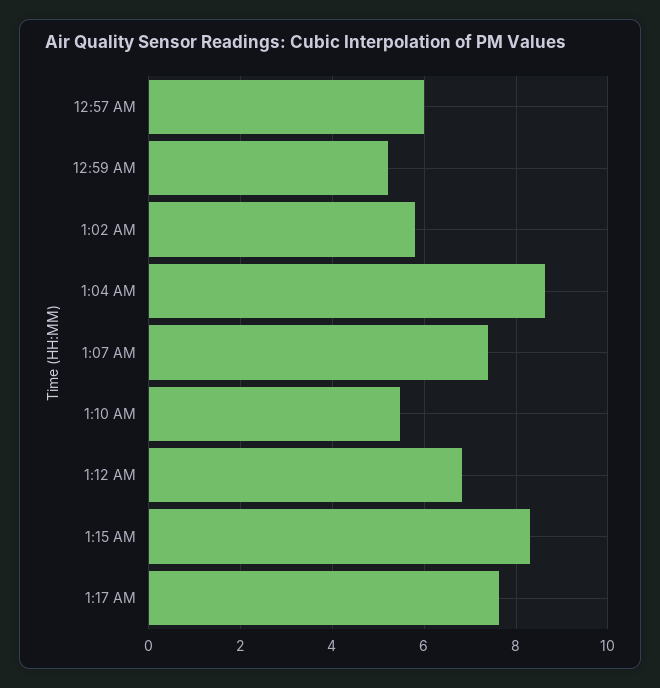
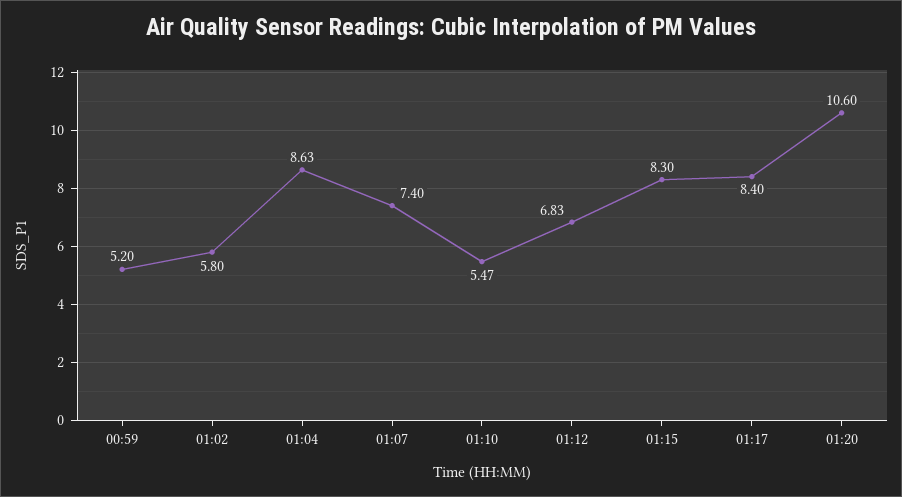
12:57 AM: 6 -> none
1:17 AM: 7.6 -> 8.4
01:20: none -> 10.6

